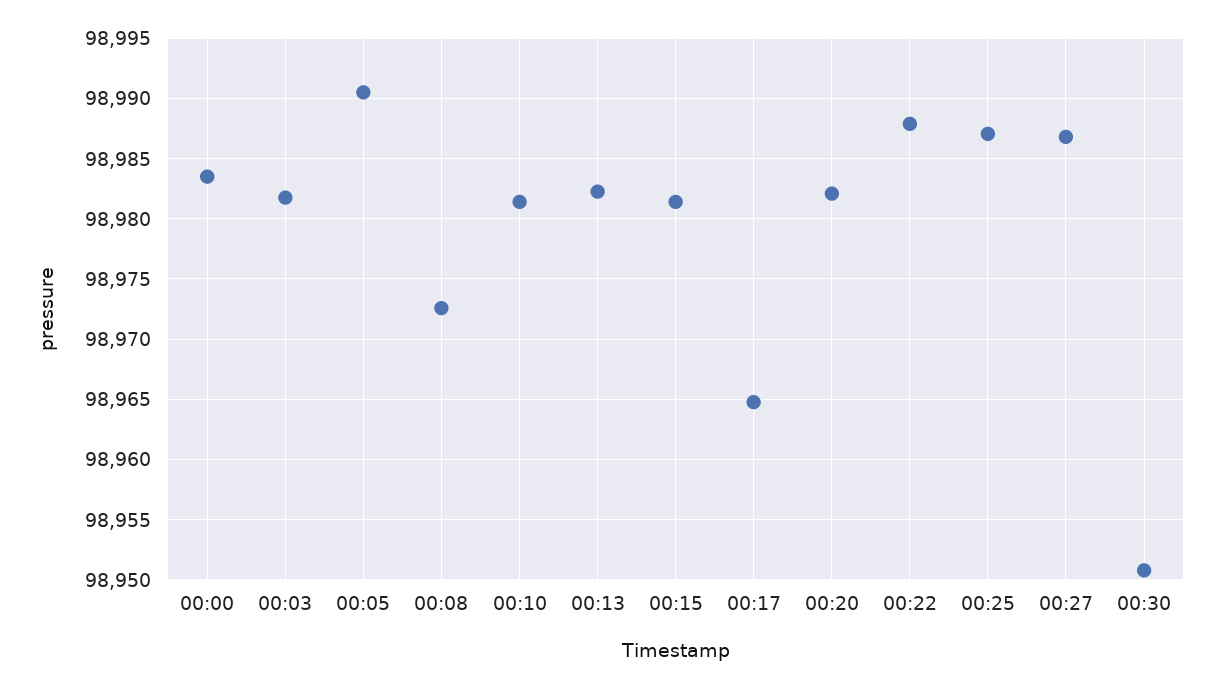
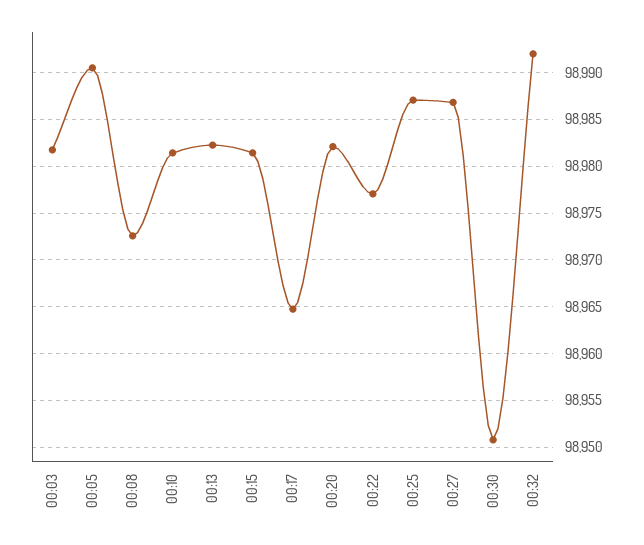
00:00: 98983.5 -> none
00:22: 98988 -> 98977
00:32: none -> 98992

